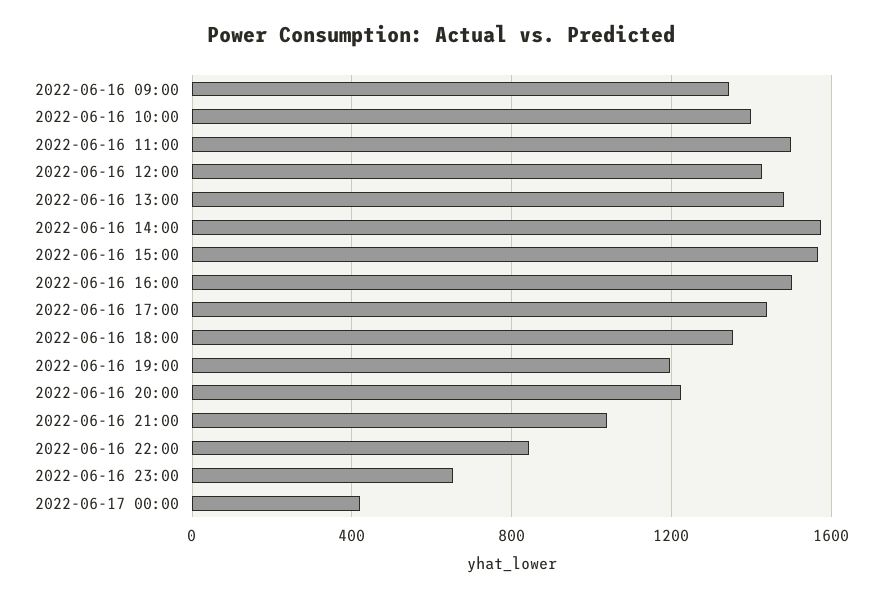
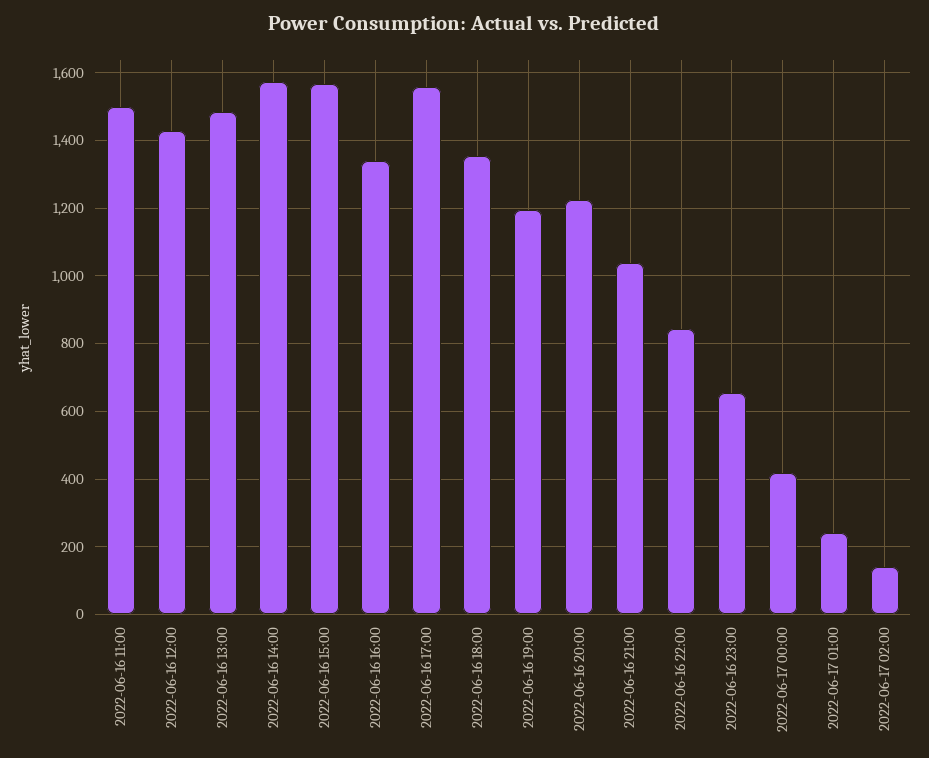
2022-06-16 09:00: 1350 -> none
2022-06-16 10:00: 1400 -> none
2022-06-16 16:00: 1500 -> 1340
2022-06-16 17:00: 1450 -> 1560
2022-06-17 01:00: none -> 240
2022-06-17 02:00: none -> 140

